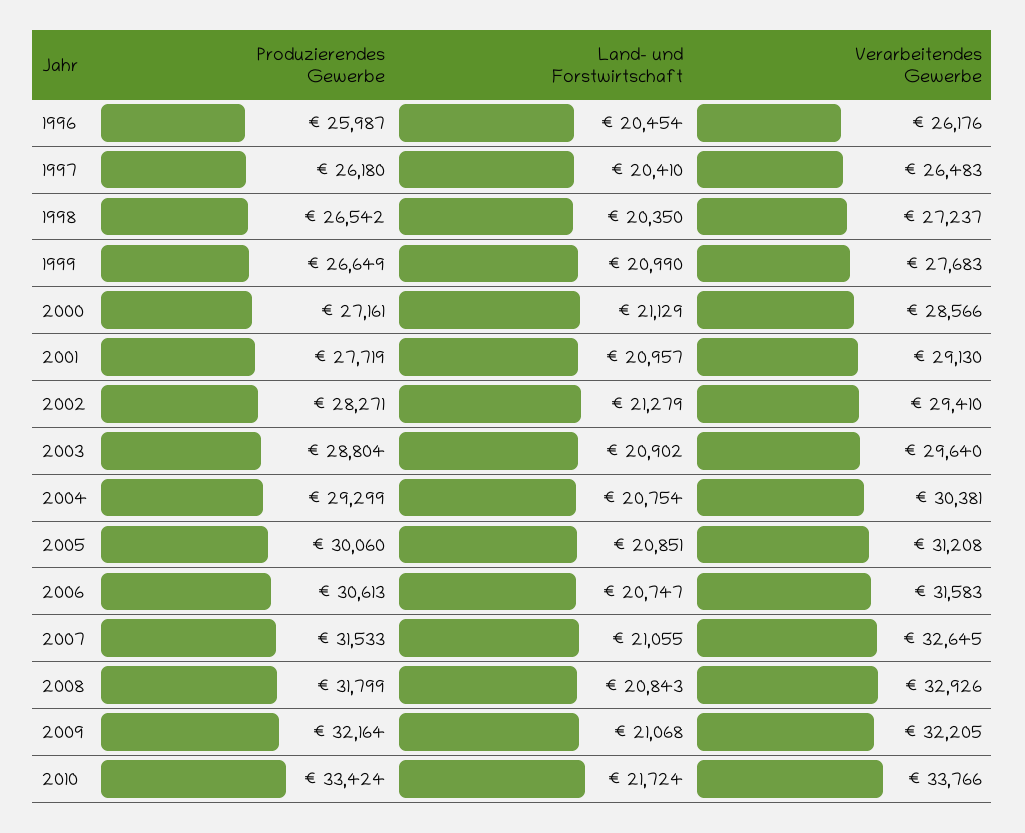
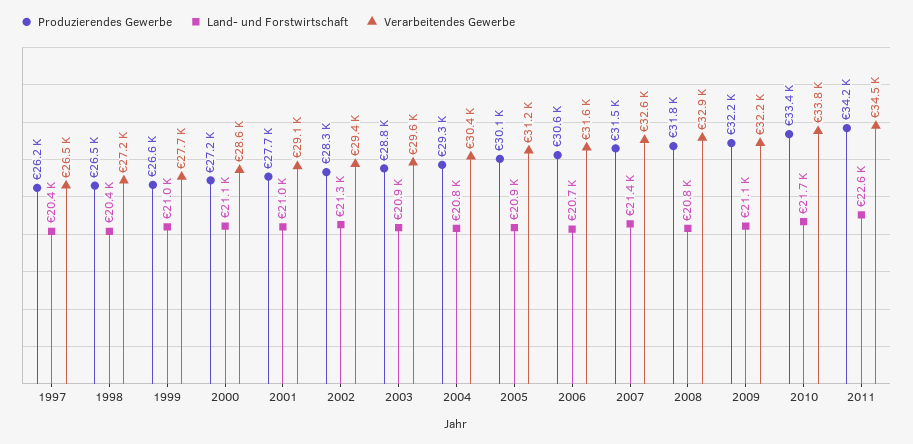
Produzierendes Gewerbe, 1996: 25987 -> none
Land- und Forstwirtschaft, 1996: 20454 -> none
Verarbeitendes Gewerbe, 1996: 26176 -> none
Land- und Forstwirtschaft, 2007: 21055 -> 21400
Produzierendes Gewerbe, 2011: none -> 34200
Land- und Forstwirtschaft, 2011: none -> 22600
Verarbeitendes Gewerbe, 2011: none -> 34500

